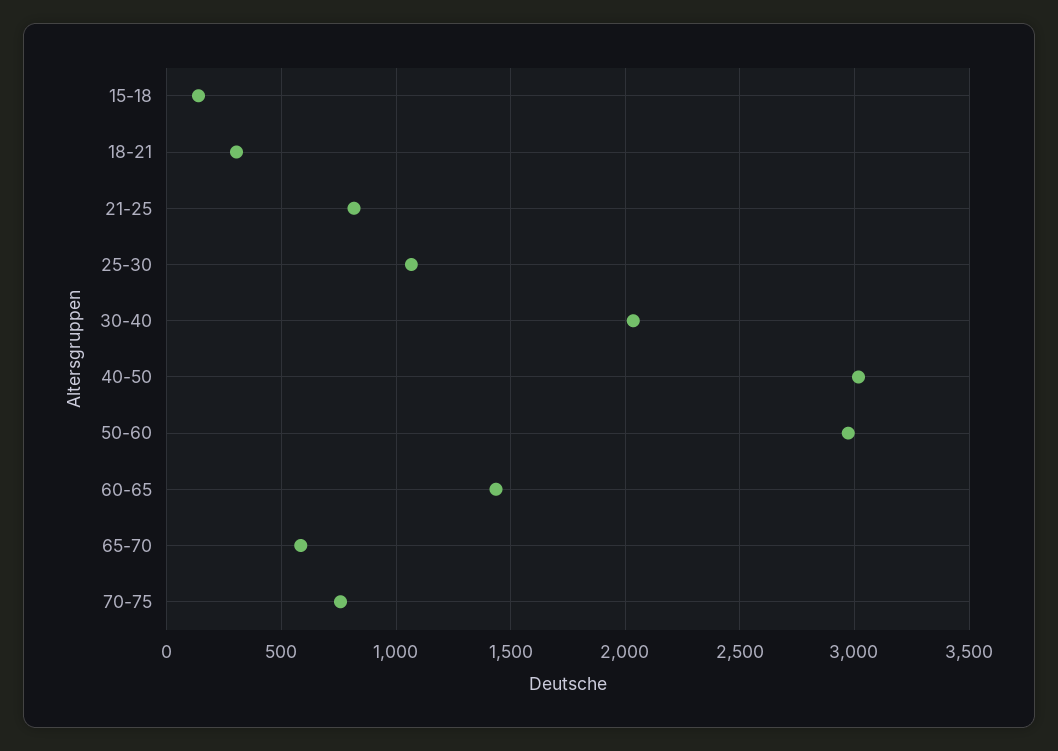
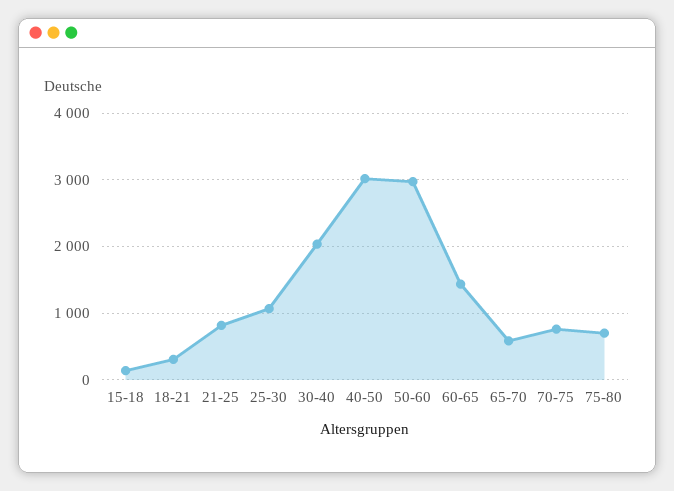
75-80: none -> 700

